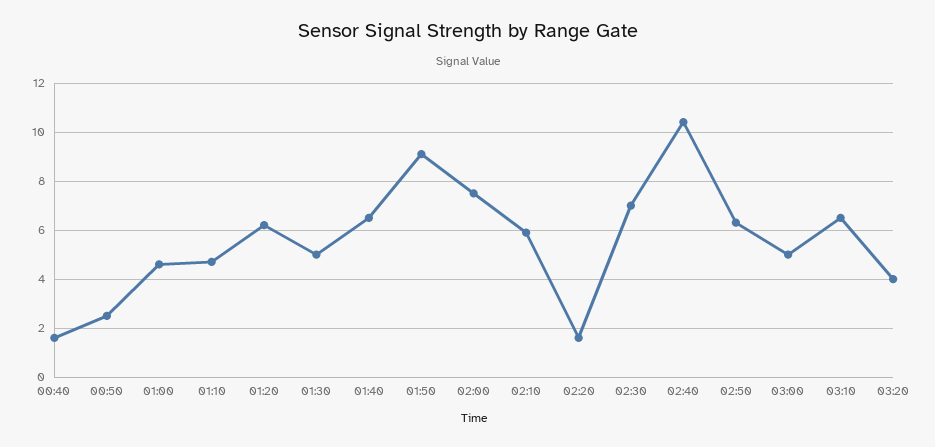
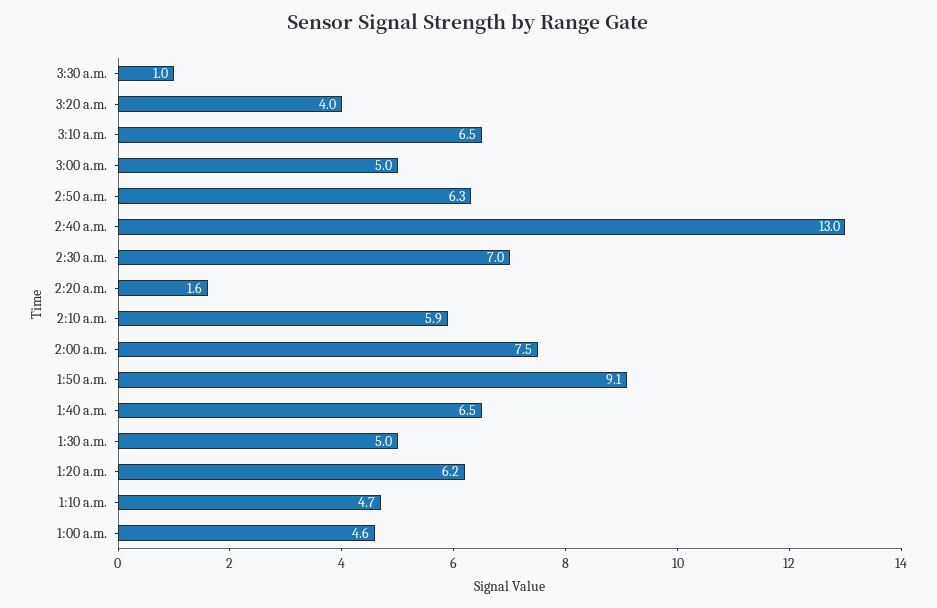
00:40: 1.5 -> none
00:50: 2.5 -> none
02:40: 10.5 -> 13
3:30 a.m.: none -> 1

